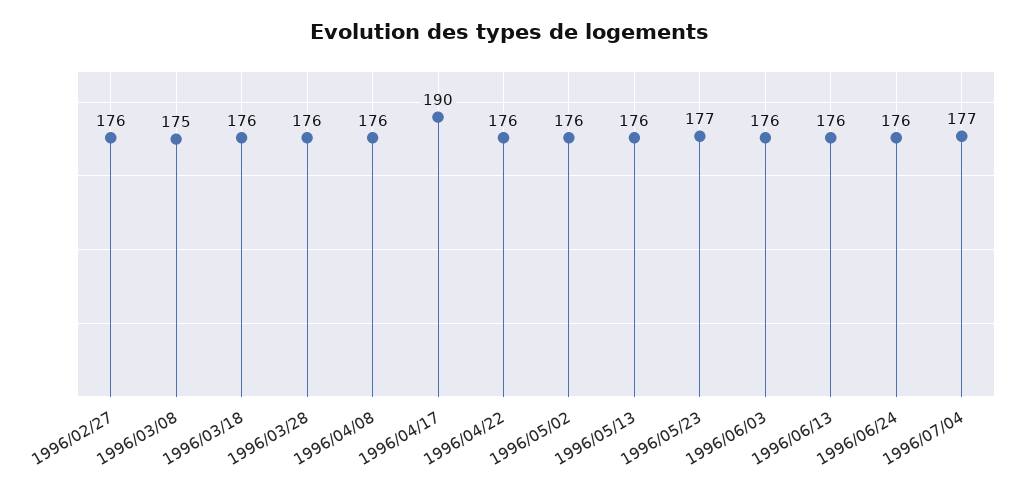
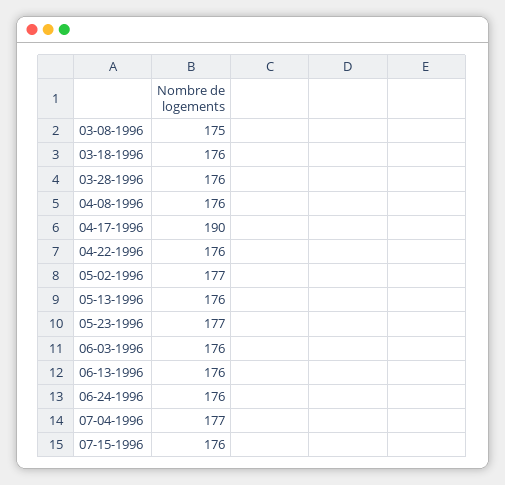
1996/02/27: 176 -> none
1996/05/02: 176 -> 177
07-15-1996: none -> 176

